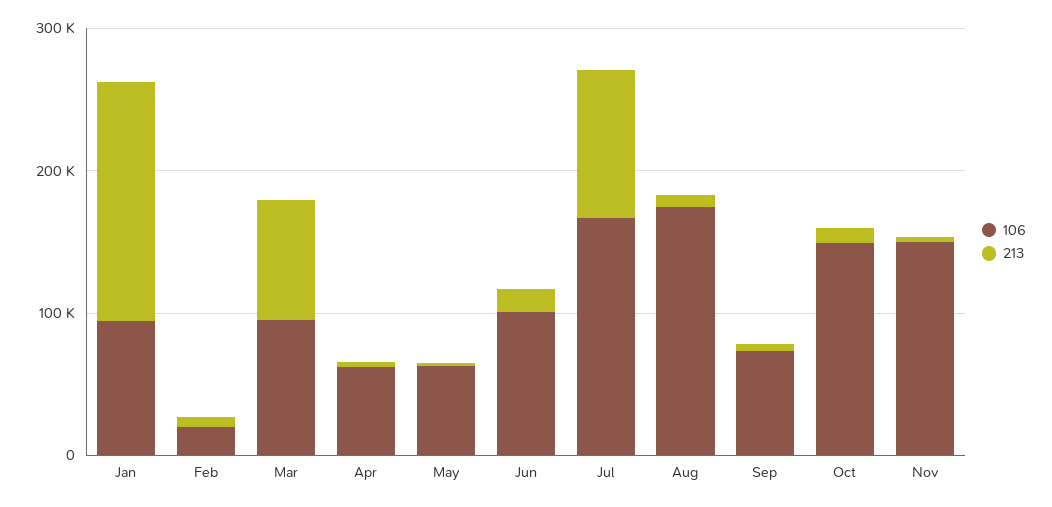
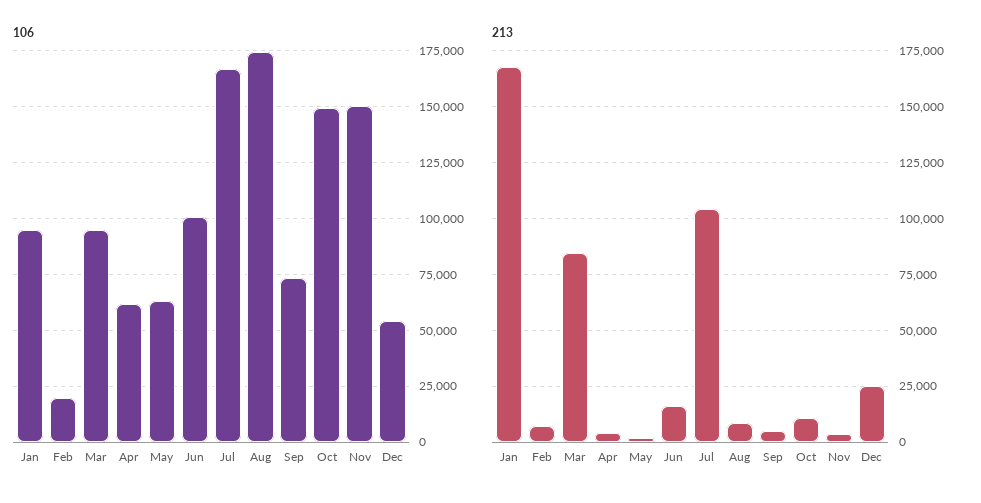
106, Dec: none -> 55000
213, Dec: none -> 25000

